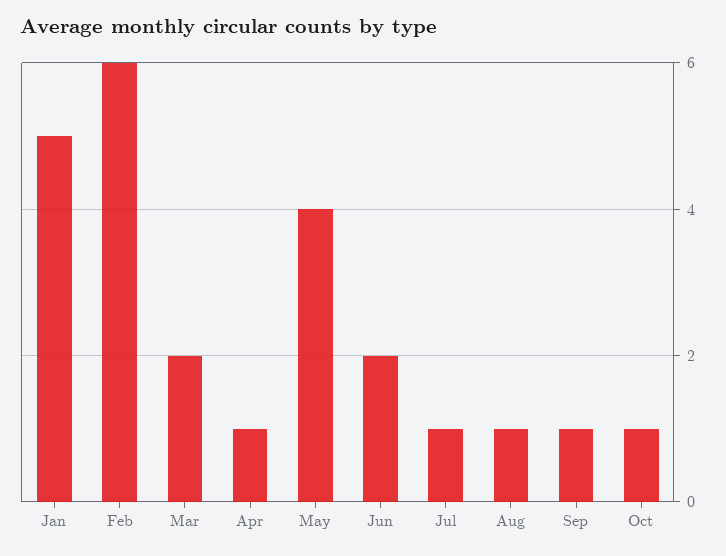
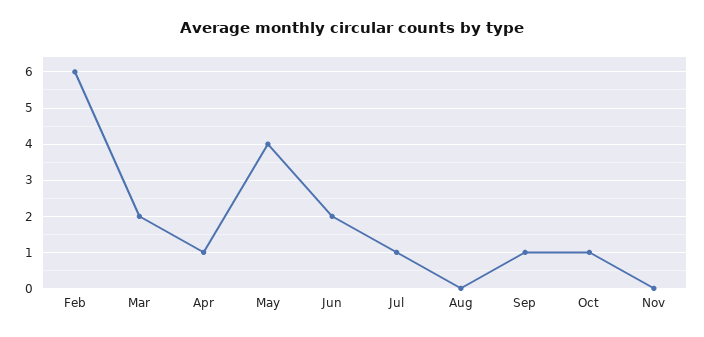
Jan: 5 -> none
Aug: 1 -> 0
Nov: none -> 0

